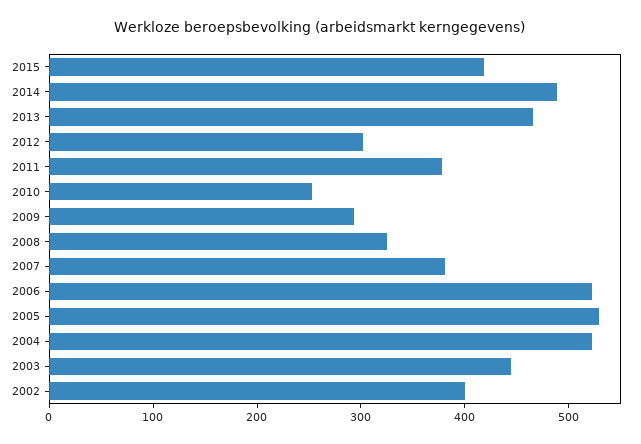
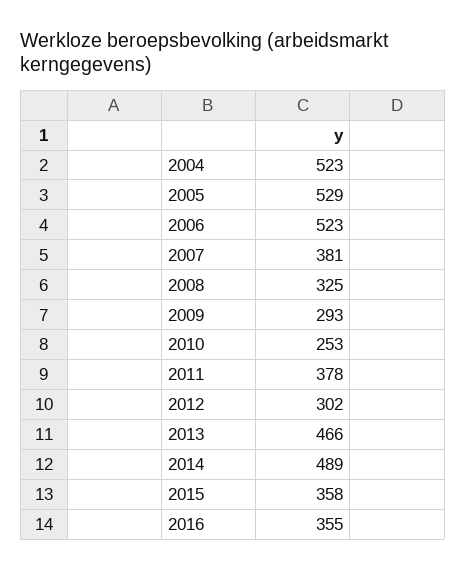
2015: 420 -> 358
2003: 440 -> none
2002: 400 -> none
2016: none -> 355

